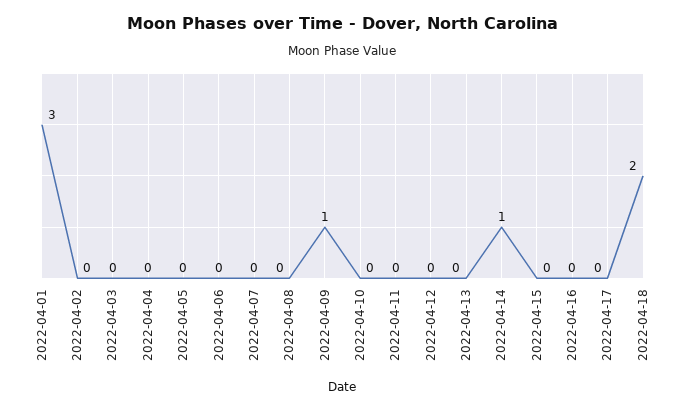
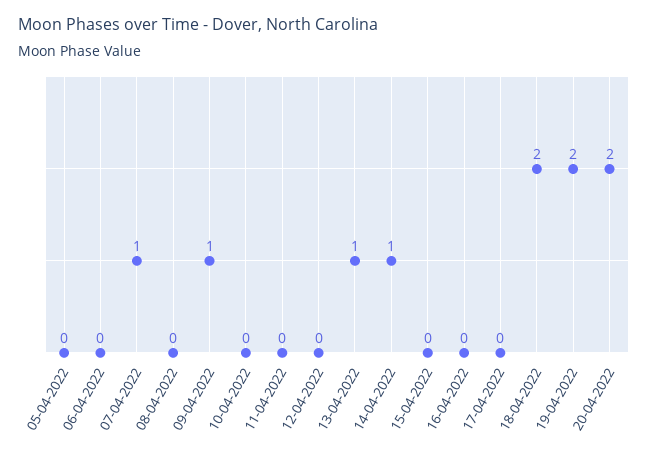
2022-04-01: 3 -> none
2022-04-02: 0 -> none
2022-04-03: 0 -> none
2022-04-04: 0 -> none
2022-04-07: 0 -> 1
2022-04-13: 0 -> 1
19-04-2022: none -> 2
20-04-2022: none -> 2

